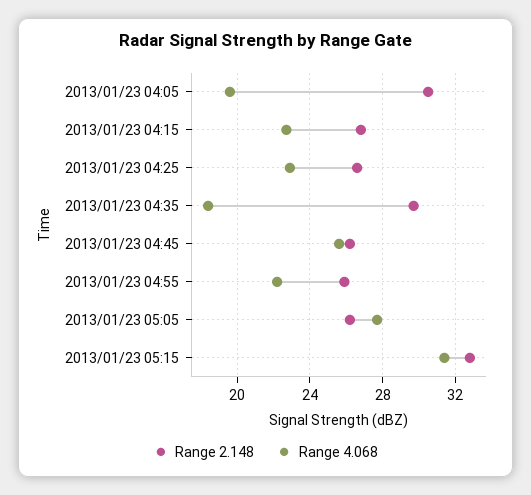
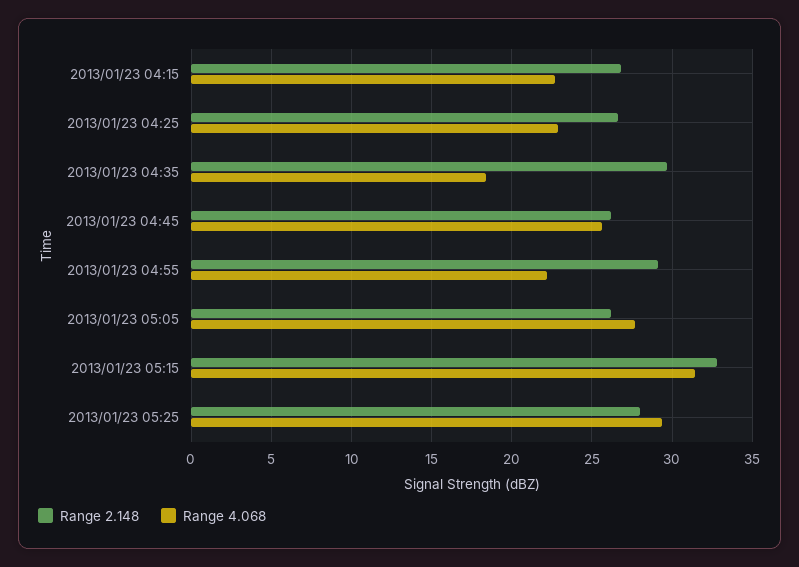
Range 2.148, 2013/01/23 04:05: 30.5 -> none
Range 4.068, 2013/01/23 04:05: 19.5 -> none
Range 2.148, 2013/01/23 04:55: 26 -> 29
Range 2.148, 2013/01/23 05:25: none -> 28
Range 4.068, 2013/01/23 05:25: none -> 29.5

